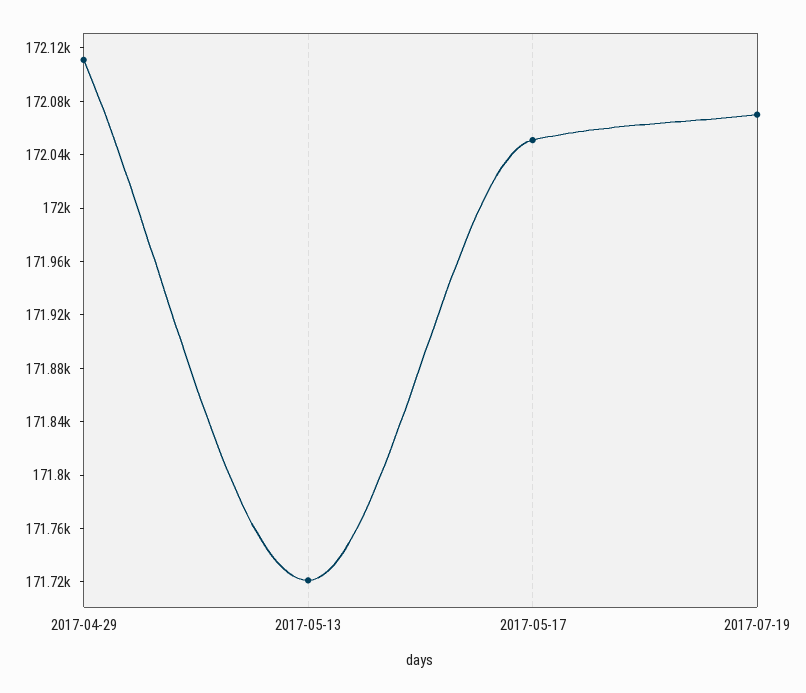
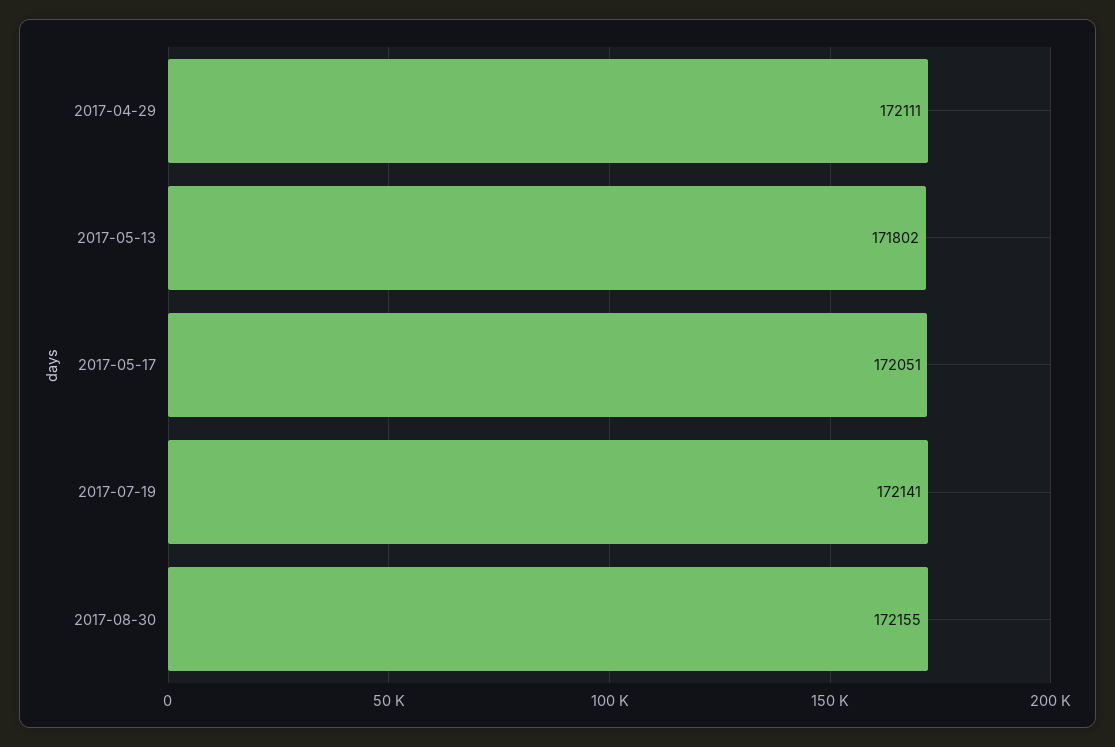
2017-05-13: 171720 -> 171802
2017-07-19: 172070 -> 172141
2017-08-30: none -> 172155

